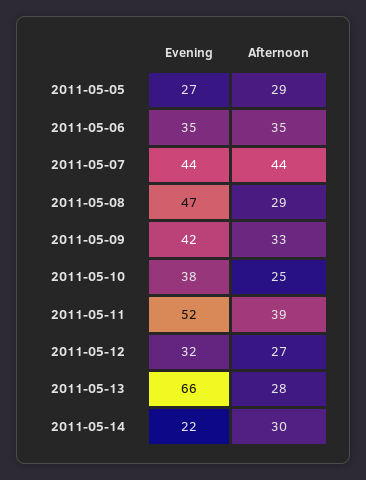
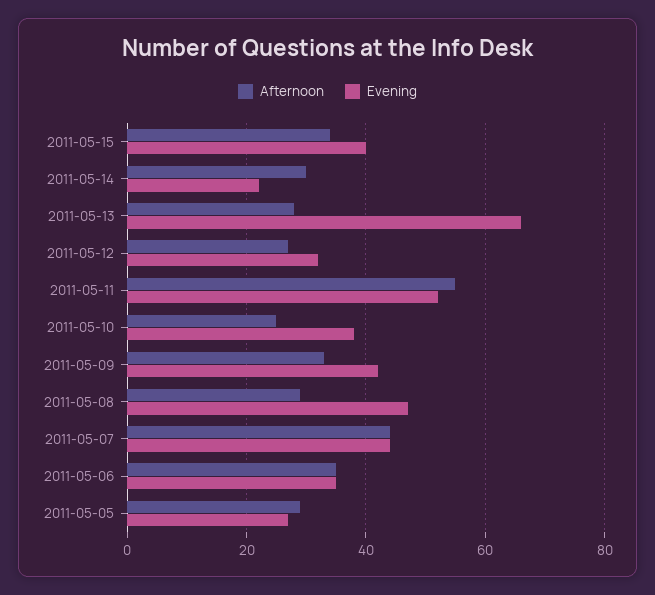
Afternoon, 2011-05-11: 39 -> 55
Afternoon, 2011-05-15: none -> 35
Evening, 2011-05-15: none -> 40

